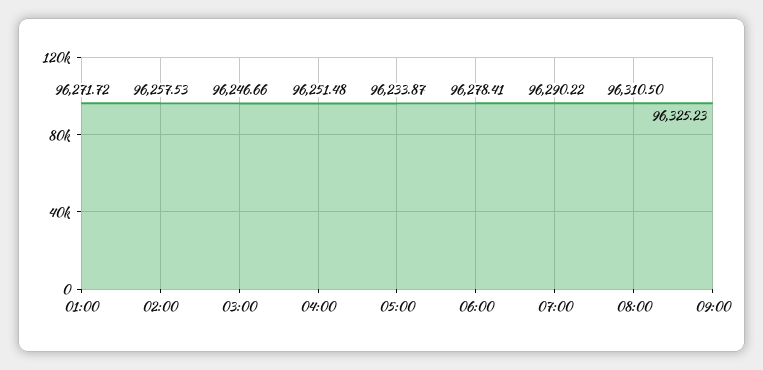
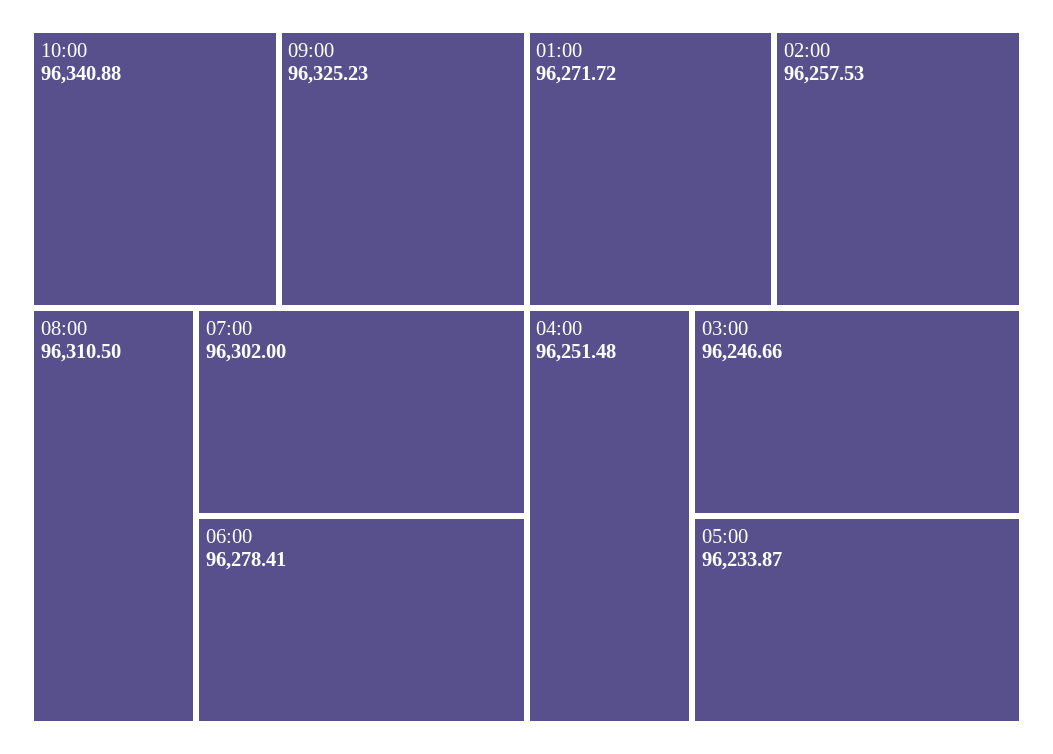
07:00: 96290.22 -> 96302
10:00: none -> 96340.88

